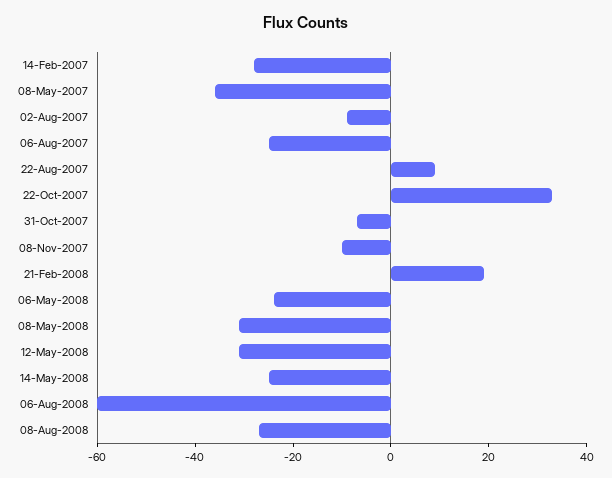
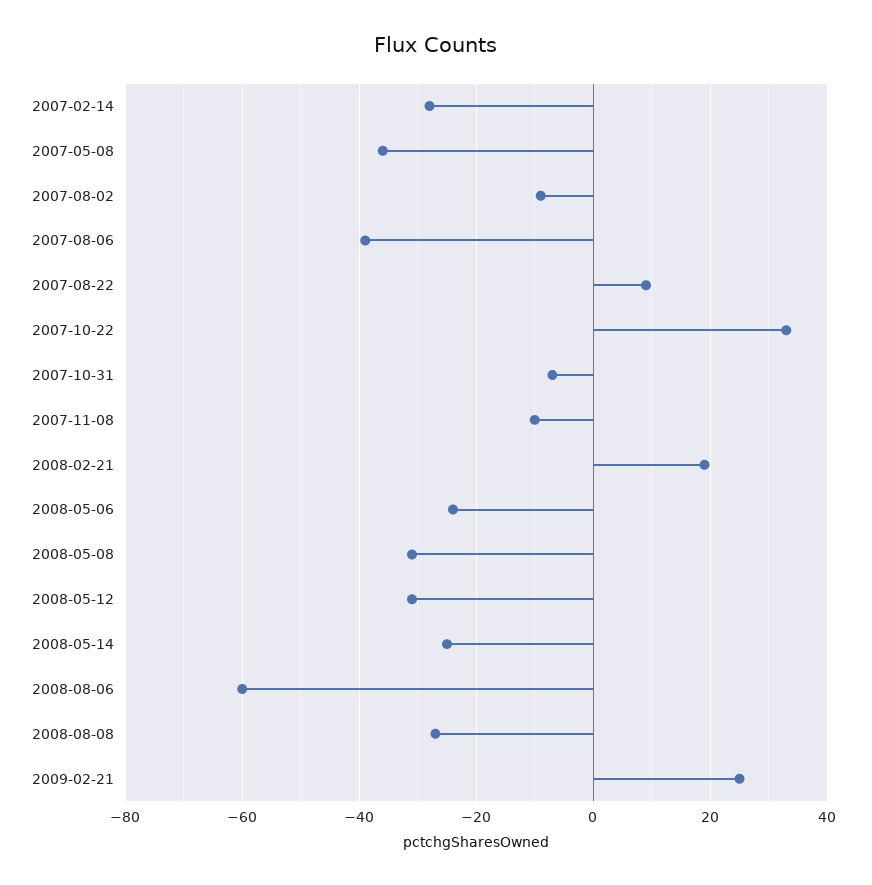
06-Aug-2007: -25 -> -40
2009-02-21: none -> 25

